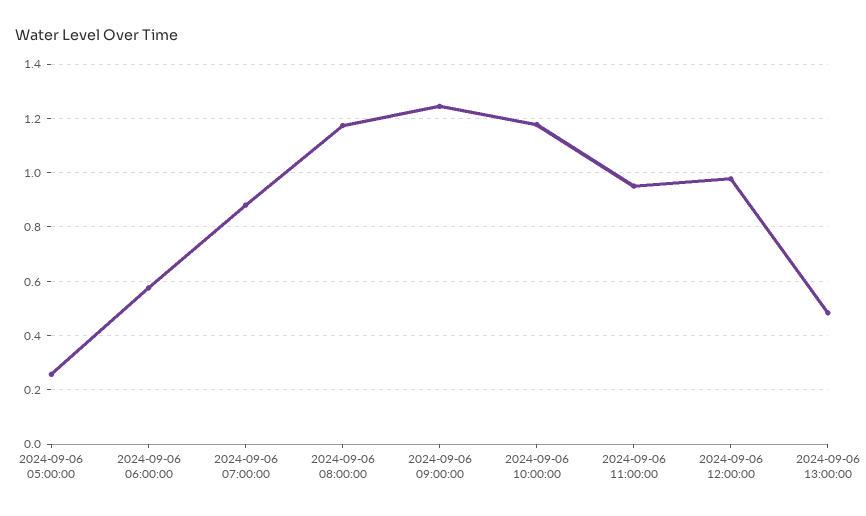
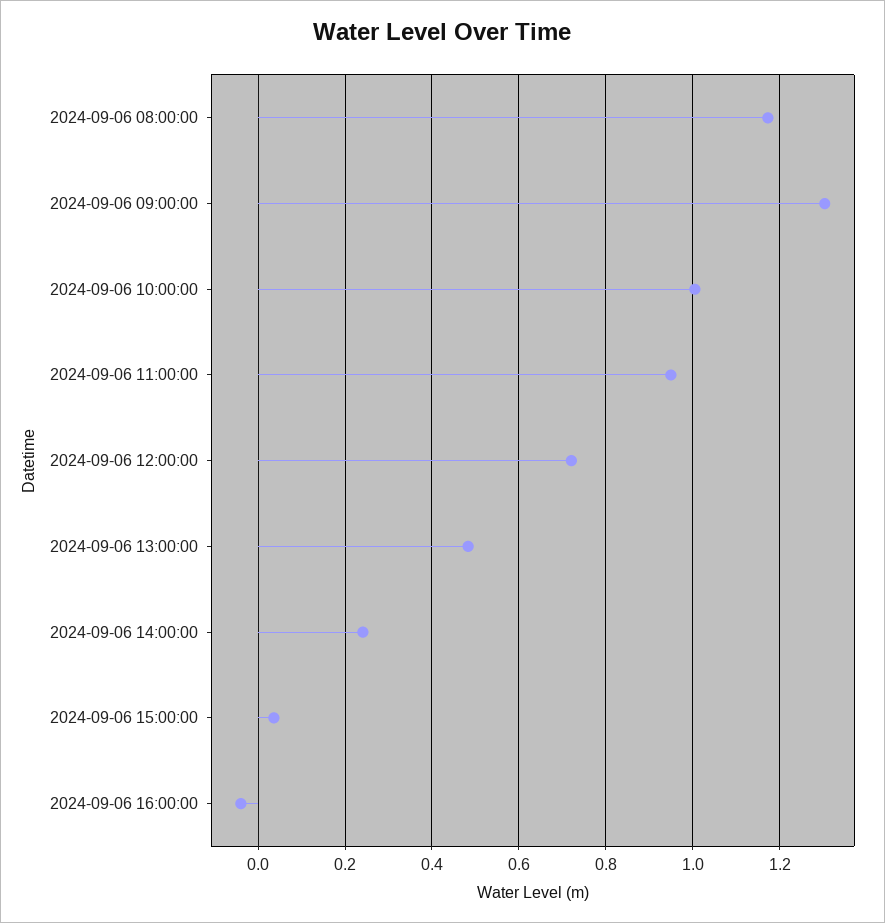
2024-09-06 05:00:00: 0.25 -> none
2024-09-06 06:00:00: 0.575 -> none
2024-09-06 07:00:00: 0.875 -> none
2024-09-06 09:00:00: 1.25 -> 1.3
2024-09-06 10:00:00: 1.175 -> 1
2024-09-06 12:00:00: 0.975 -> 0.72
2024-09-06 14:00:00: none -> 0.24
2024-09-06 15:00:00: none -> 0.04
2024-09-06 16:00:00: none -> -0.04

